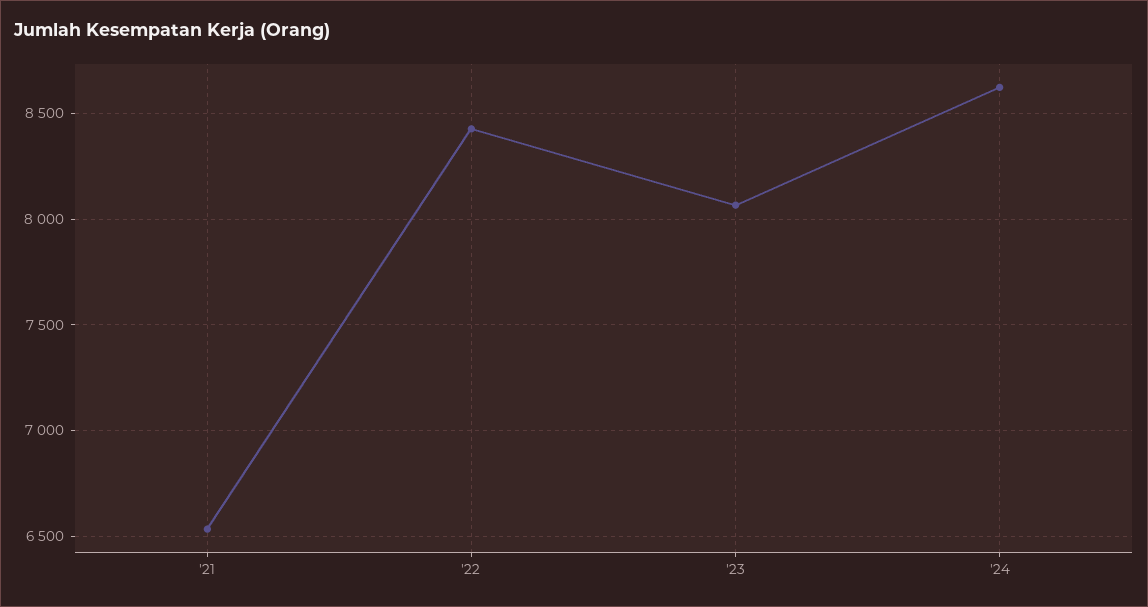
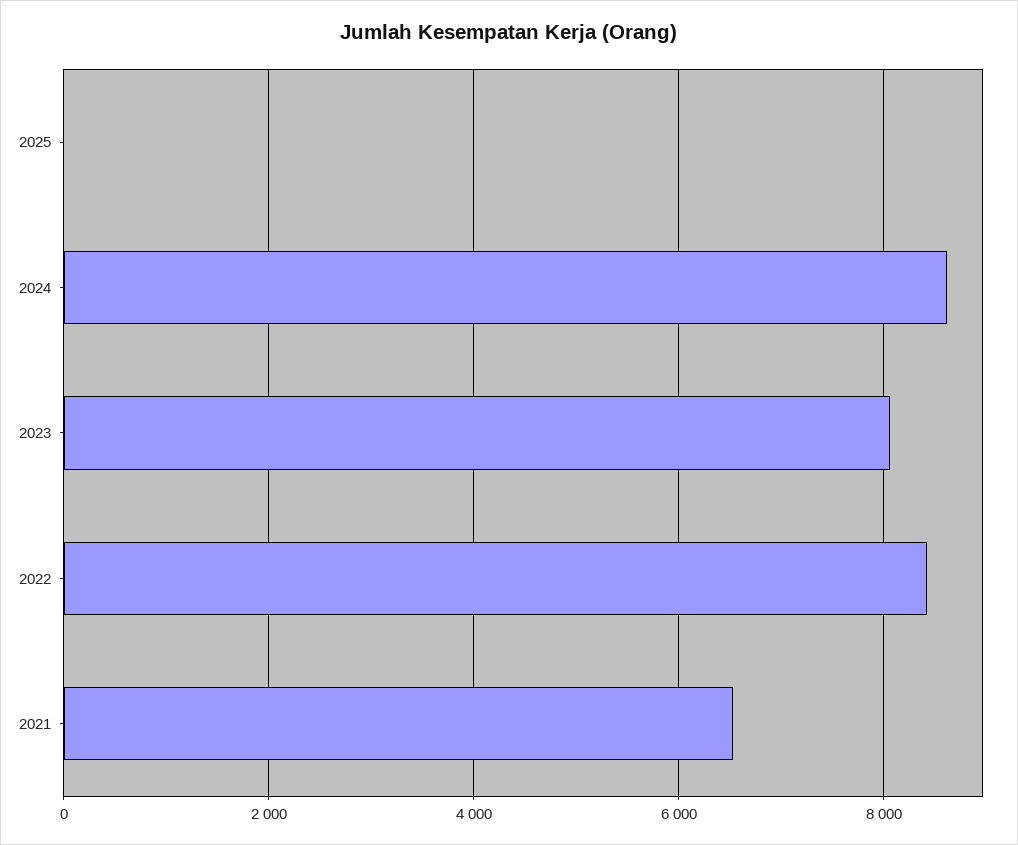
2025: none -> 0

